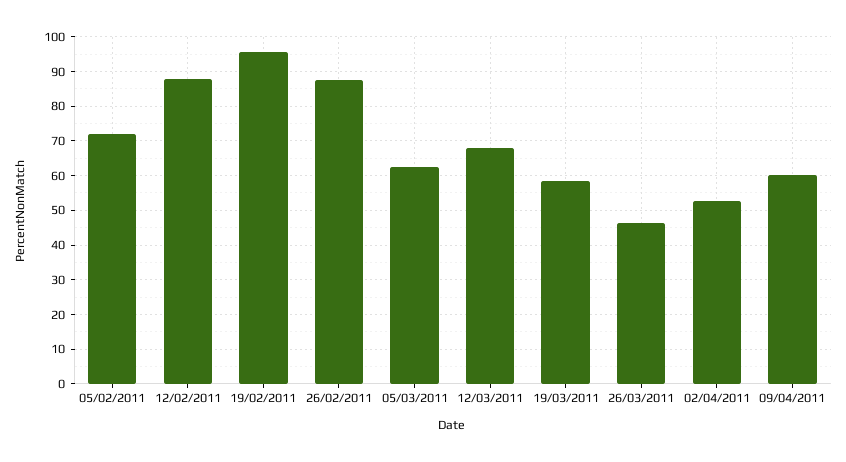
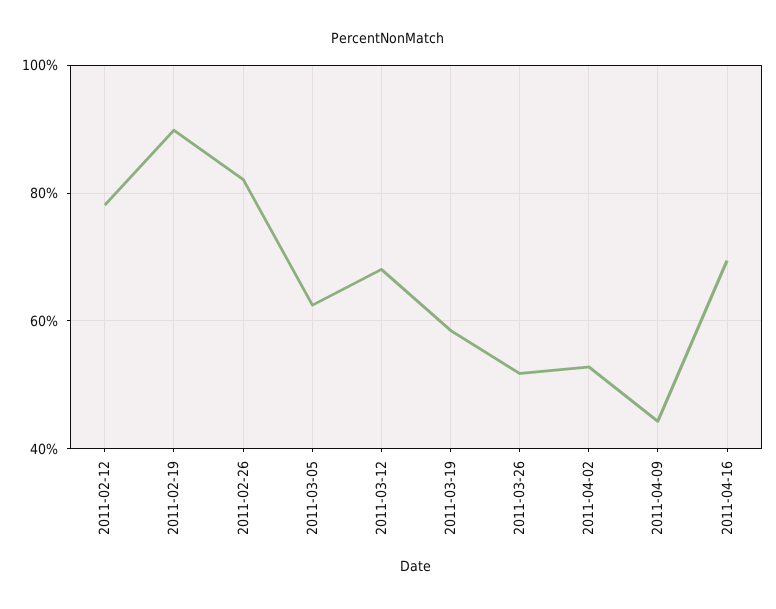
05/02/2011: 72 -> none
12/02/2011: 88 -> 78
19/02/2011: 96 -> 90
26/02/2011: 88 -> 82
26/03/2011: 46 -> 52
09/04/2011: 60 -> 44
2011-04-16: none -> 70

